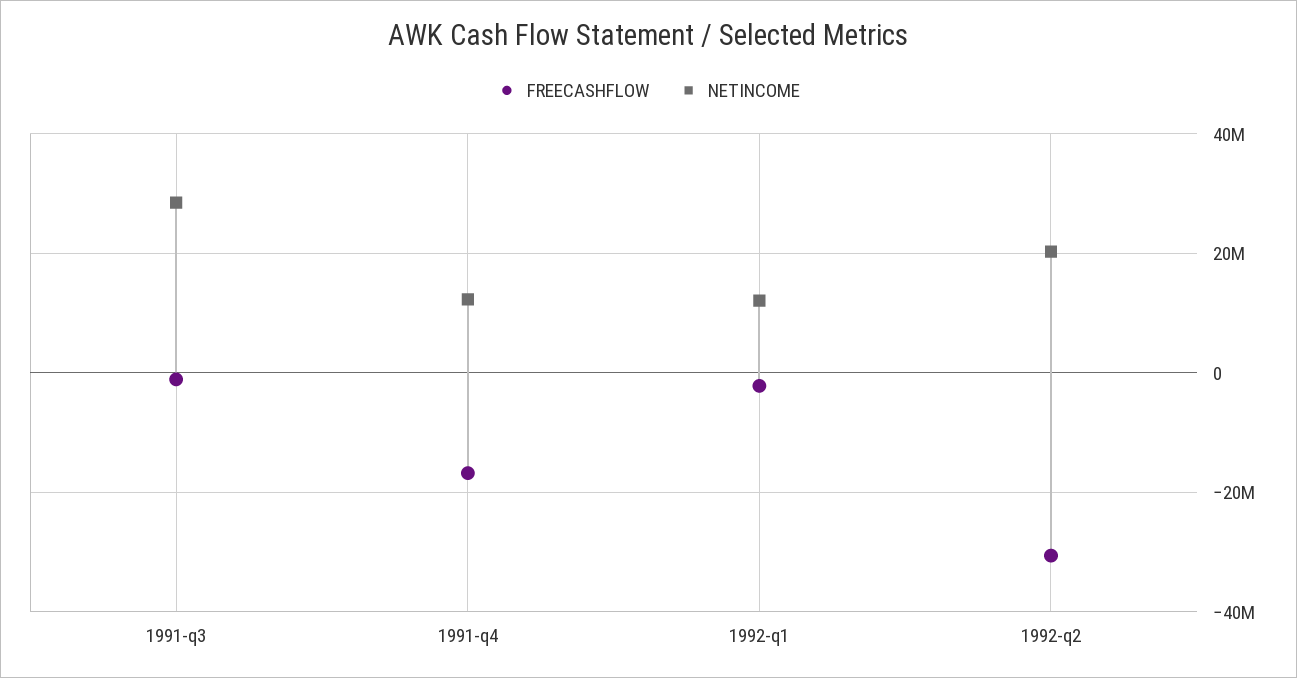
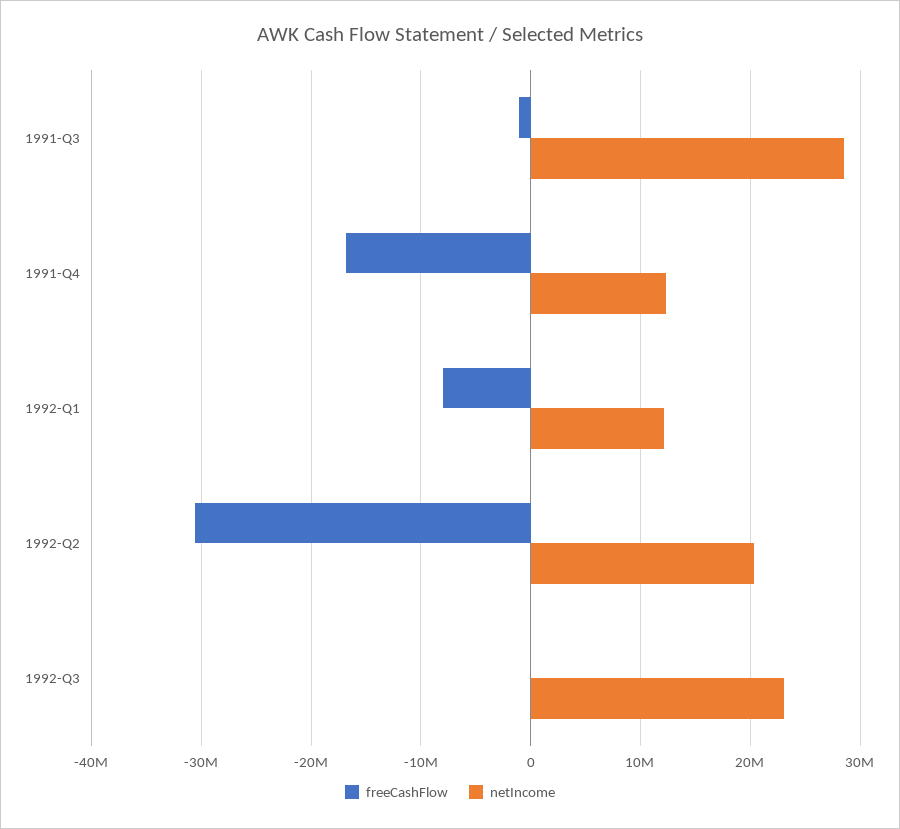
FREECASHFLOW, 1992-q1: -2000000 -> -8000000
FREECASHFLOW, 1992-Q3: none -> 0
NETINCOME, 1992-Q3: none -> 23000000

